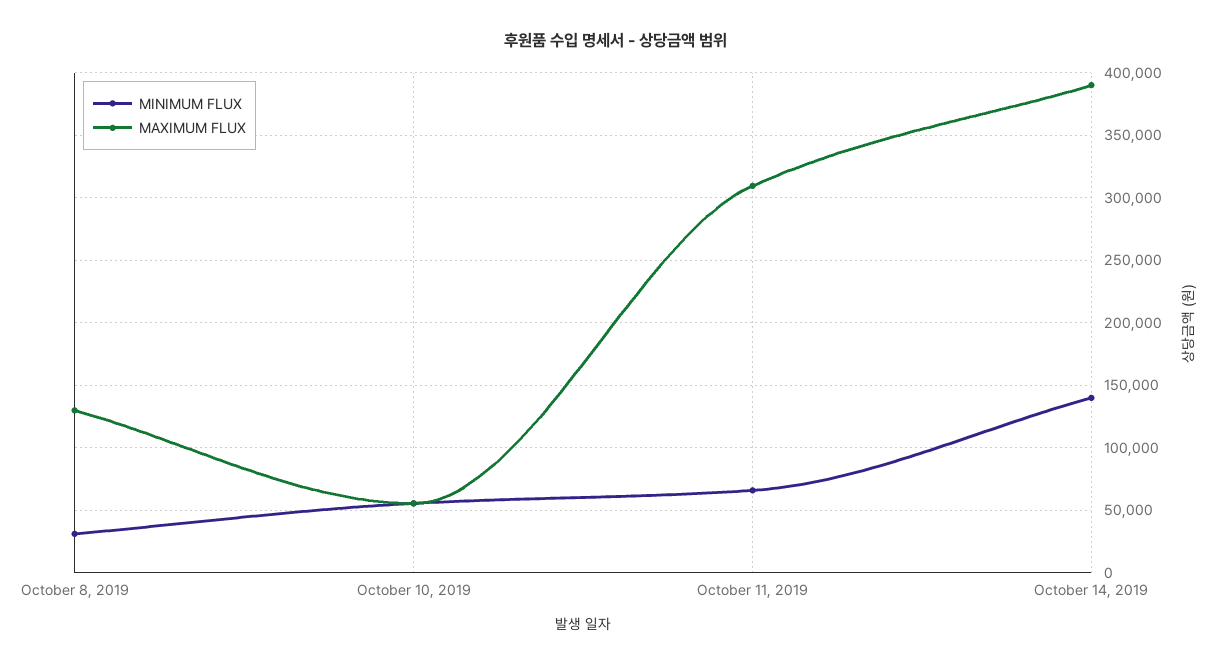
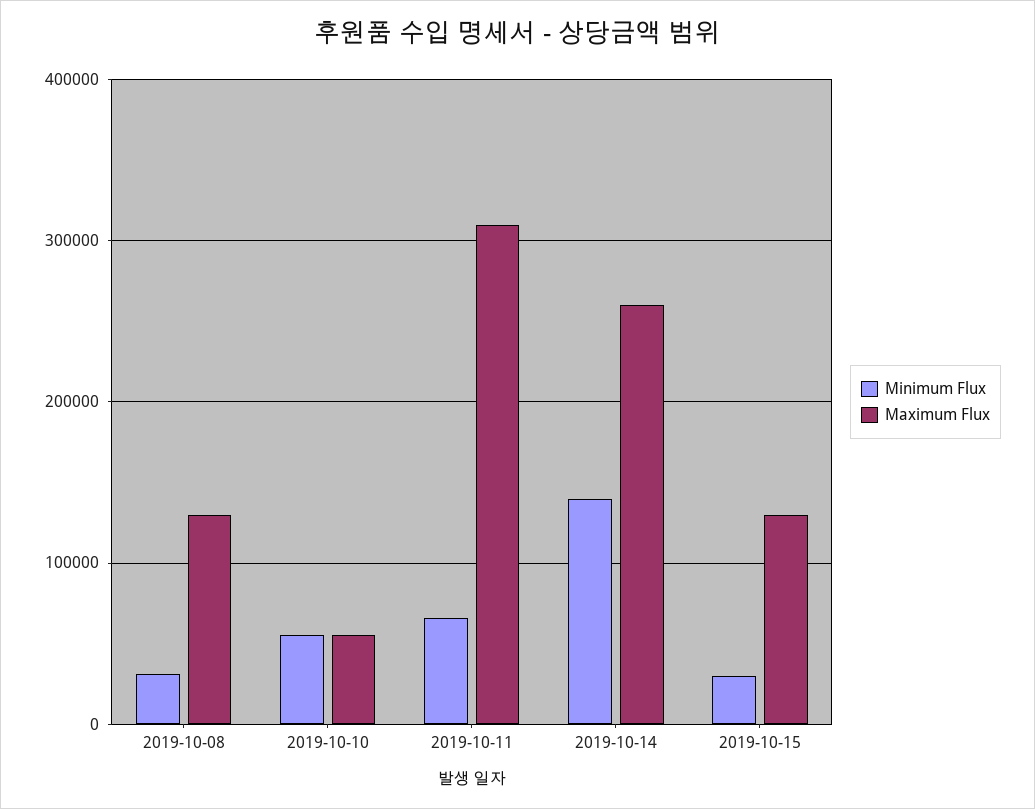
MAXIMUM FLUX, October 14, 2019: 390000 -> 260000
MINIMUM FLUX, 2019-10-15: none -> 30000
MAXIMUM FLUX, 2019-10-15: none -> 130000

